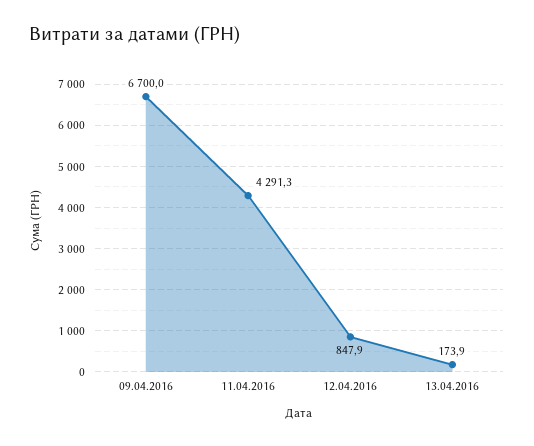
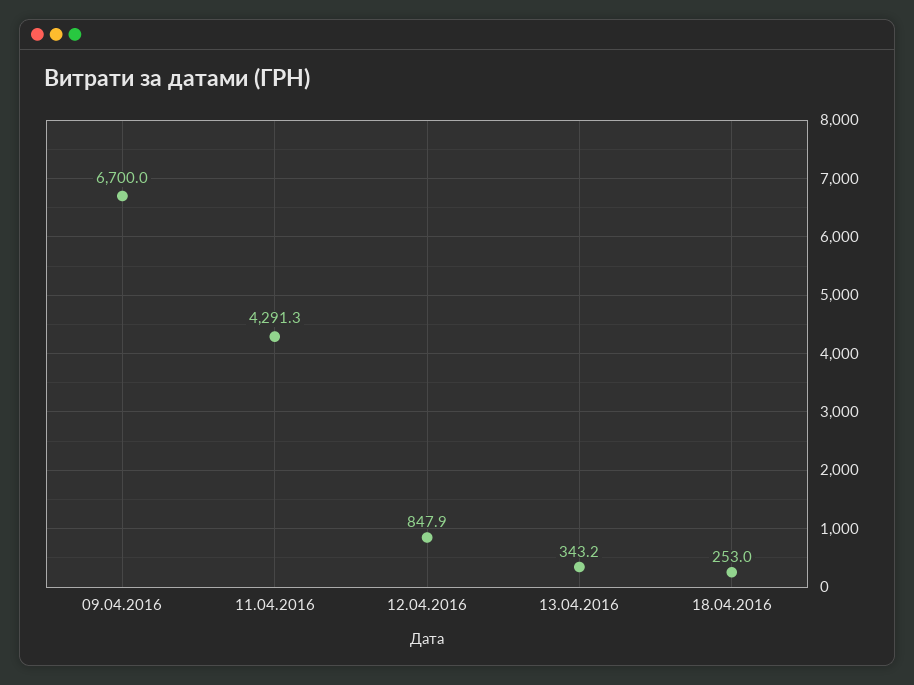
13.04.2016: 173.9 -> 343.2
18.04.2016: none -> 253

